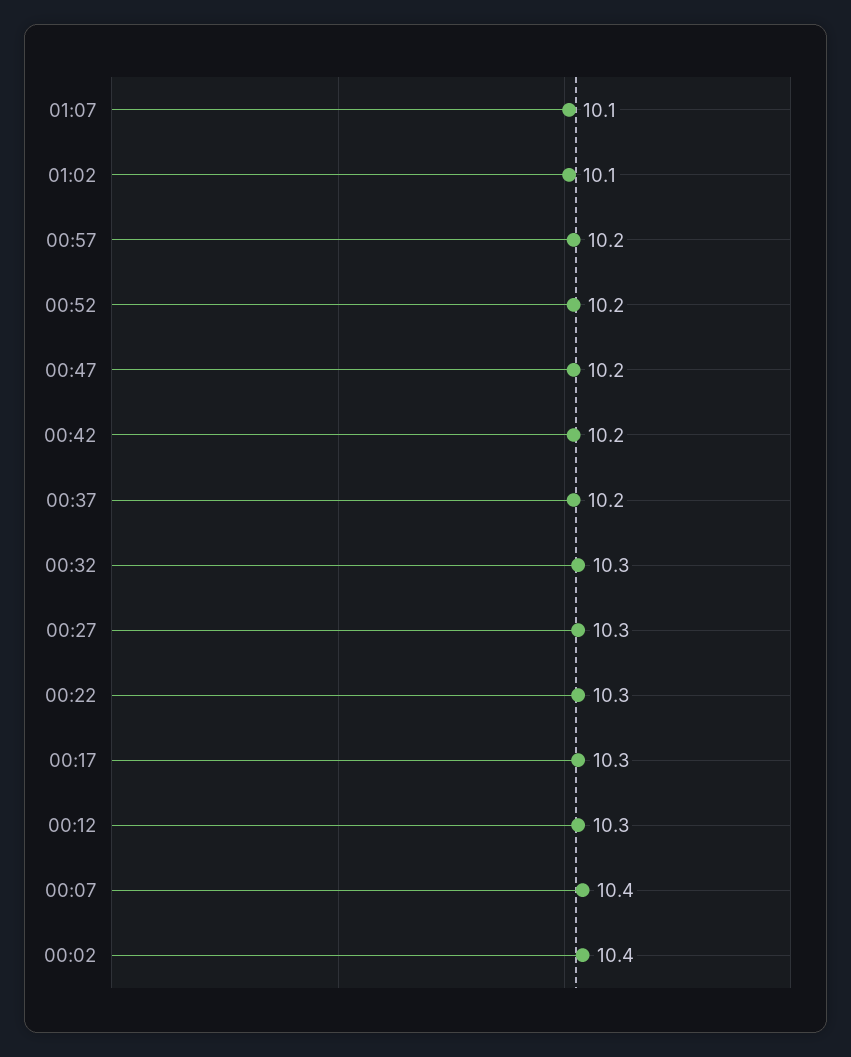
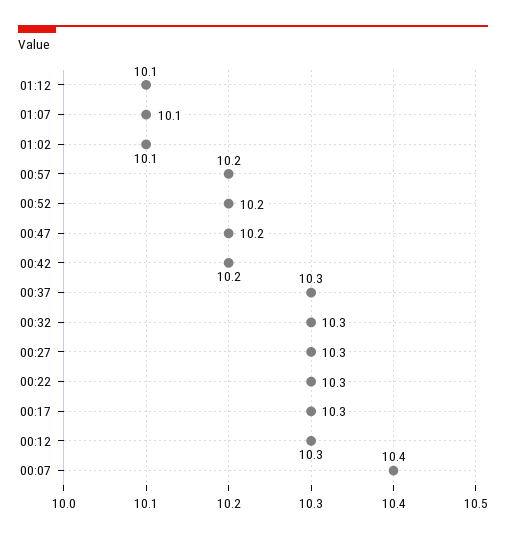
00:37: 10.2 -> 10.3
00:02: 10.4 -> none
01:12: none -> 10.1

